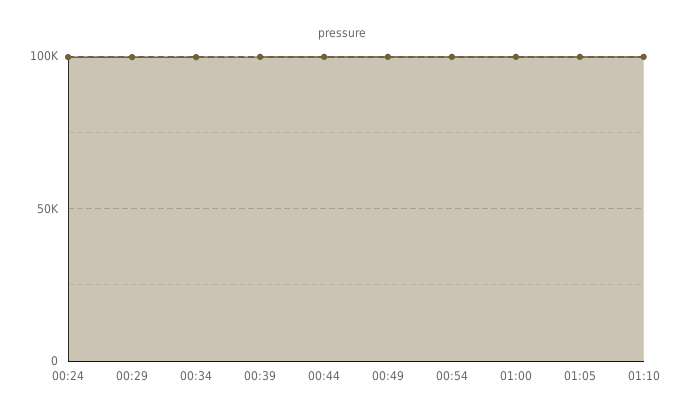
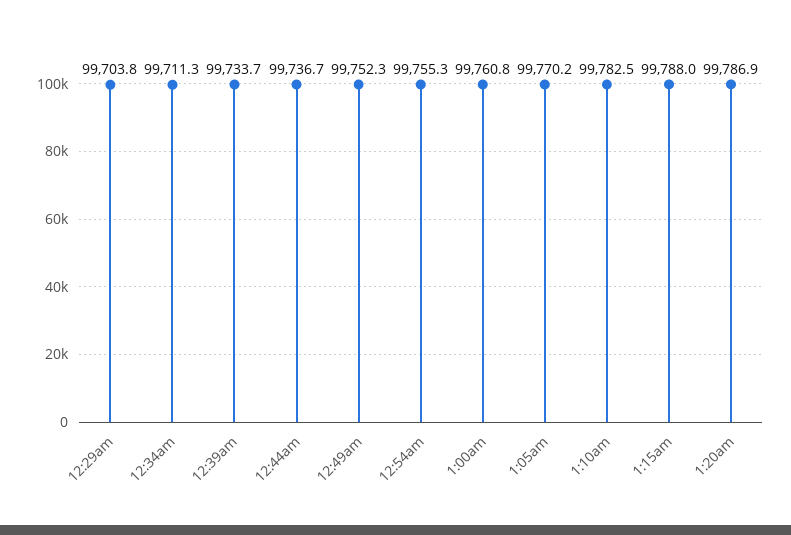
00:24: 100000 -> none
1:15am: none -> 99788
1:20am: none -> 99786.9

